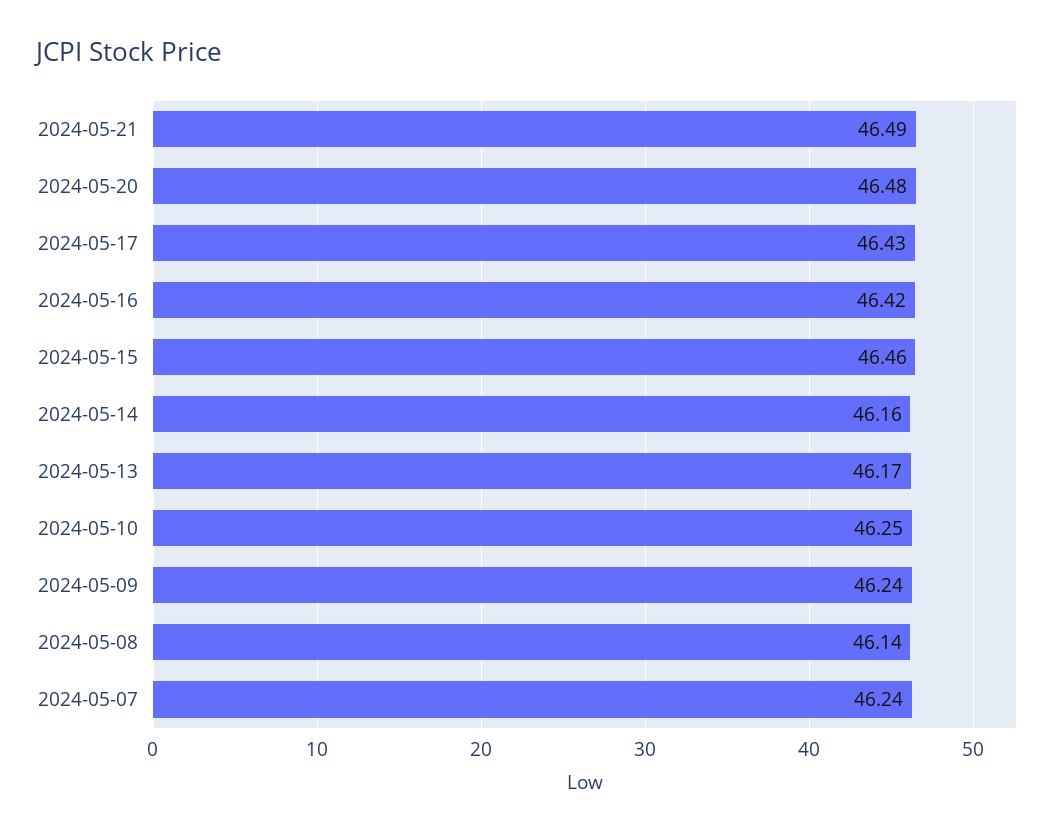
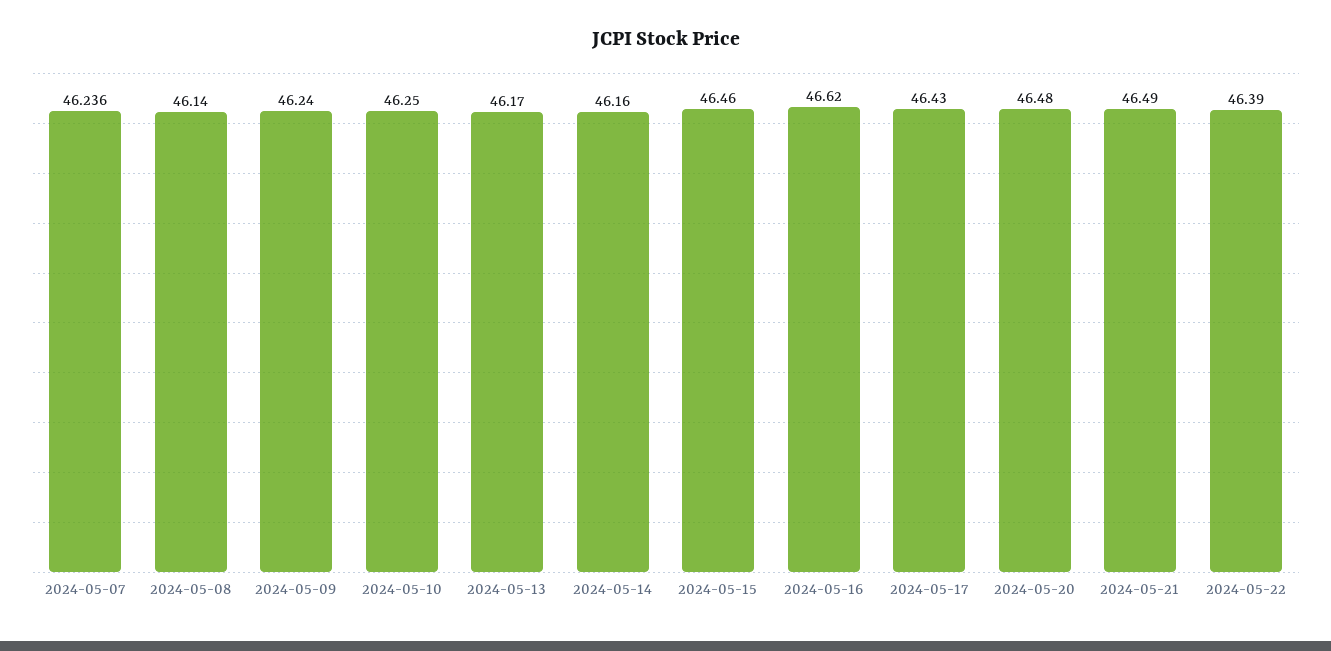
2024-05-16: 46.42 -> 46.62
2024-05-22: none -> 46.39

